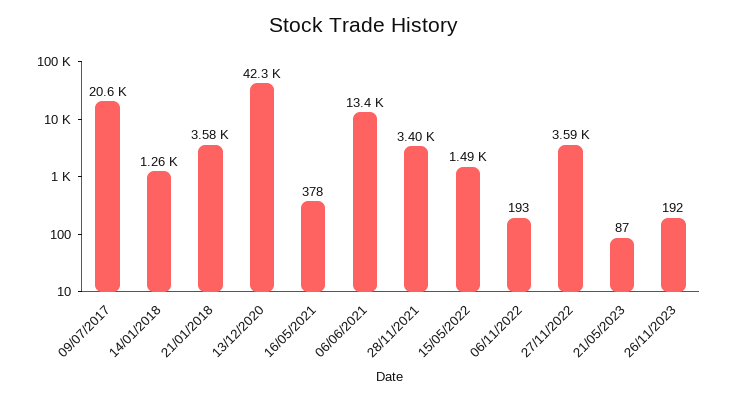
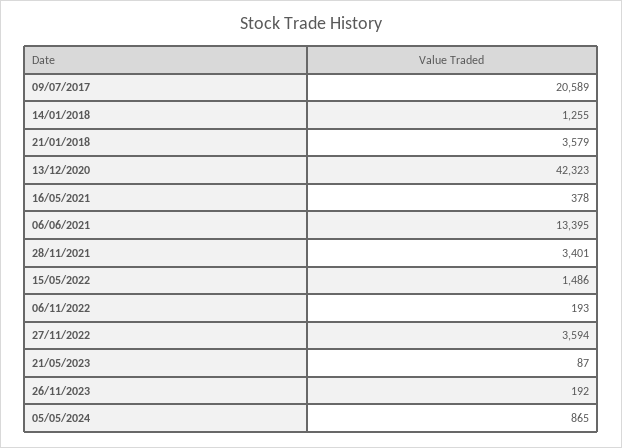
05/05/2024: none -> 865

